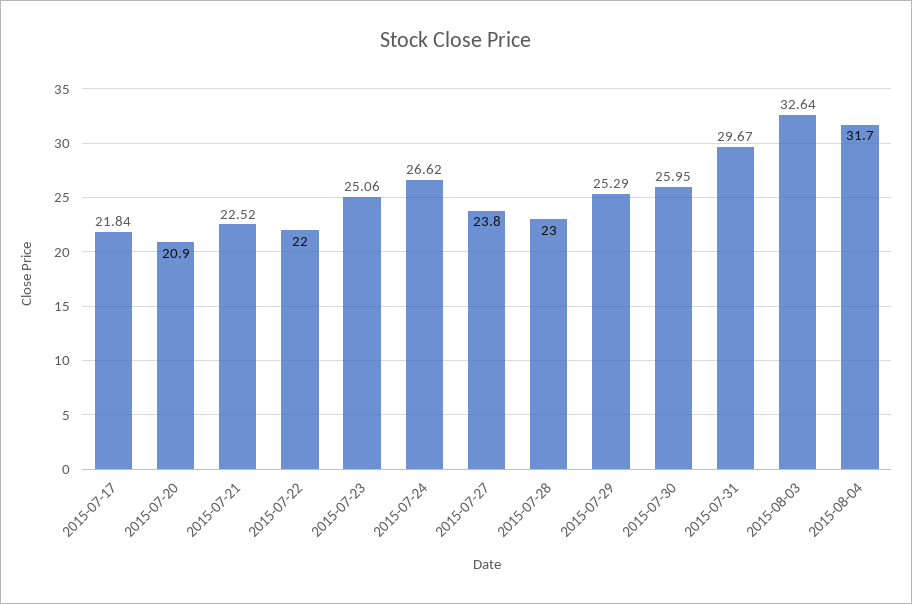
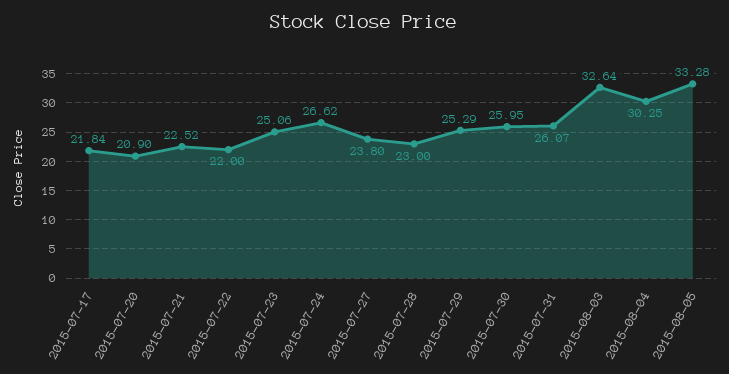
2015-07-31: 29.67 -> 26.07
2015-08-04: 31.7 -> 30.25
2015-08-05: none -> 33.28

